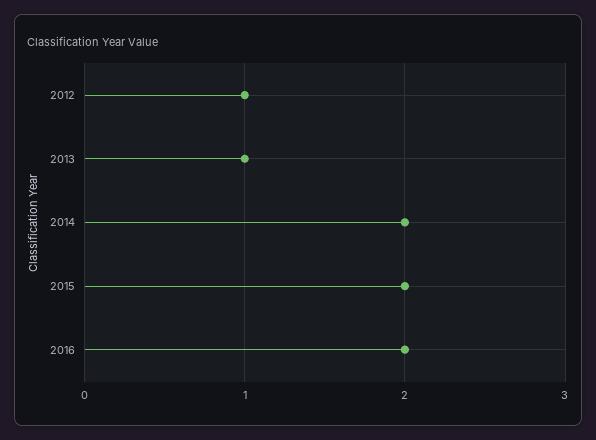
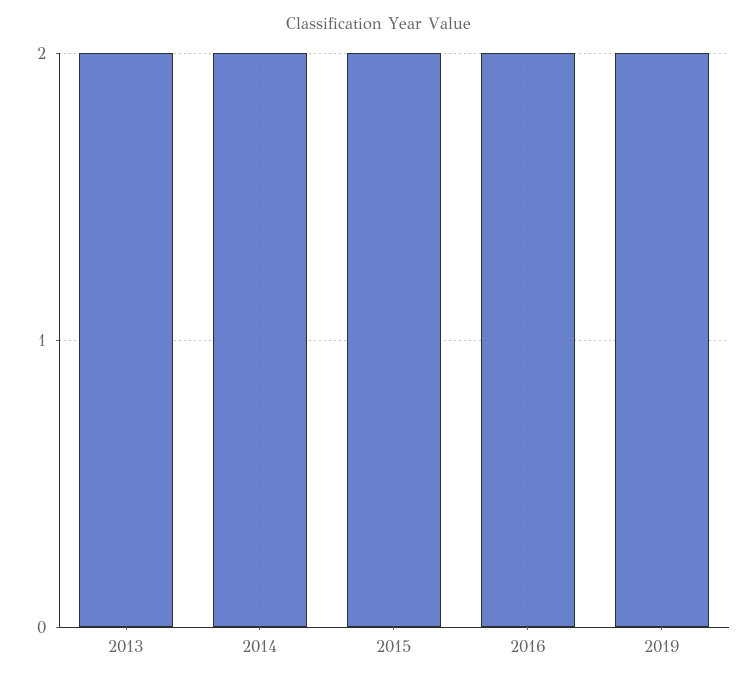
2012: 1 -> none
2013: 1 -> 2
2019: none -> 2

